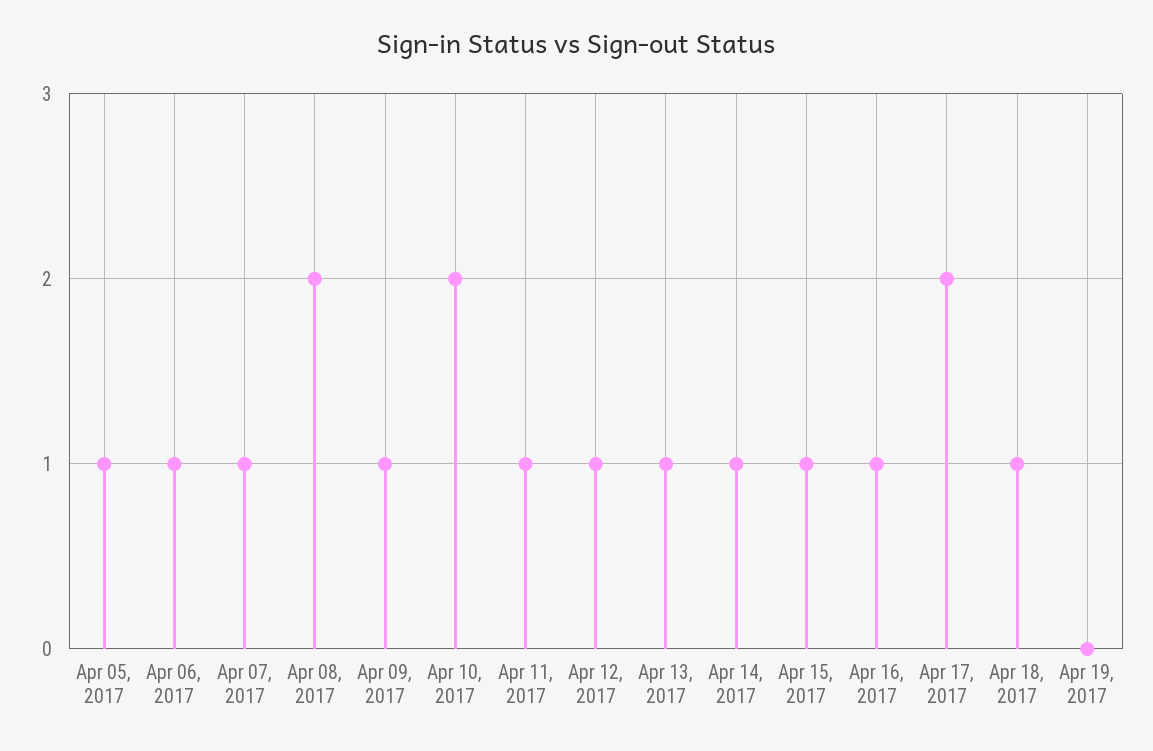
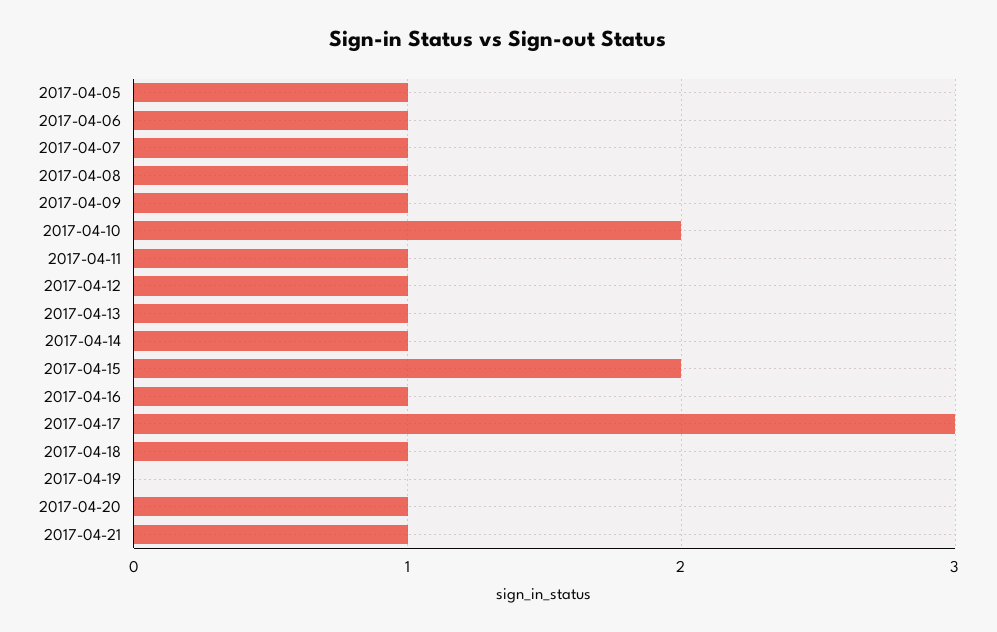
Apr 08, 2017: 2 -> 1
Apr 15, 2017: 1 -> 2
Apr 17, 2017: 2 -> 3
2017-04-20: none -> 1
2017-04-21: none -> 1

